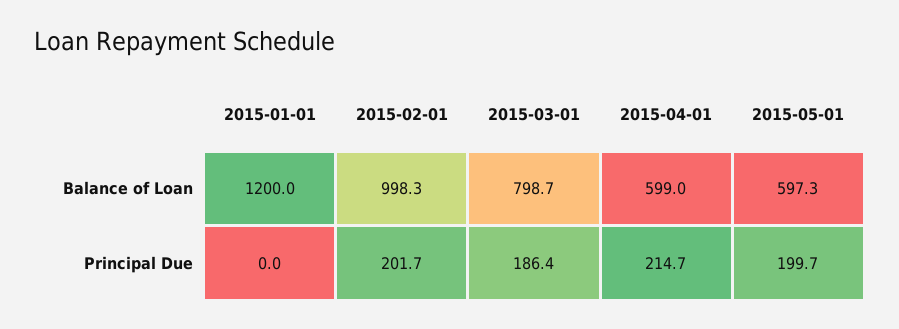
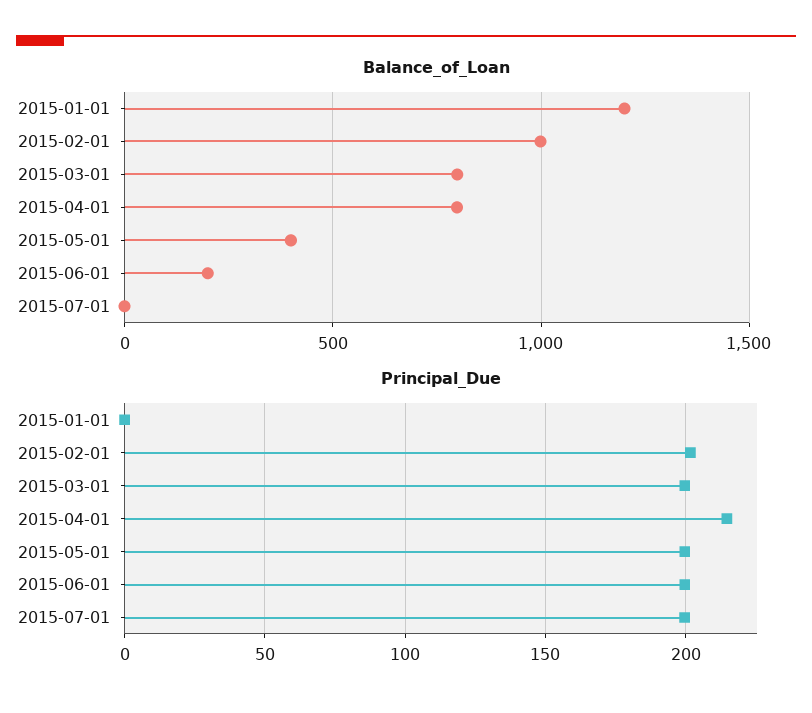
Balance of Loan, 2015-04-01: 599 -> 800
Balance of Loan, 2015-05-01: 597.3 -> 400
Principal Due, 2015-03-01: 186.4 -> 200
Balance of Loan, 2015-06-01: none -> 200
Balance of Loan, 2015-07-01: none -> 0
Principal Due, 2015-06-01: none -> 200
Principal Due, 2015-07-01: none -> 200

